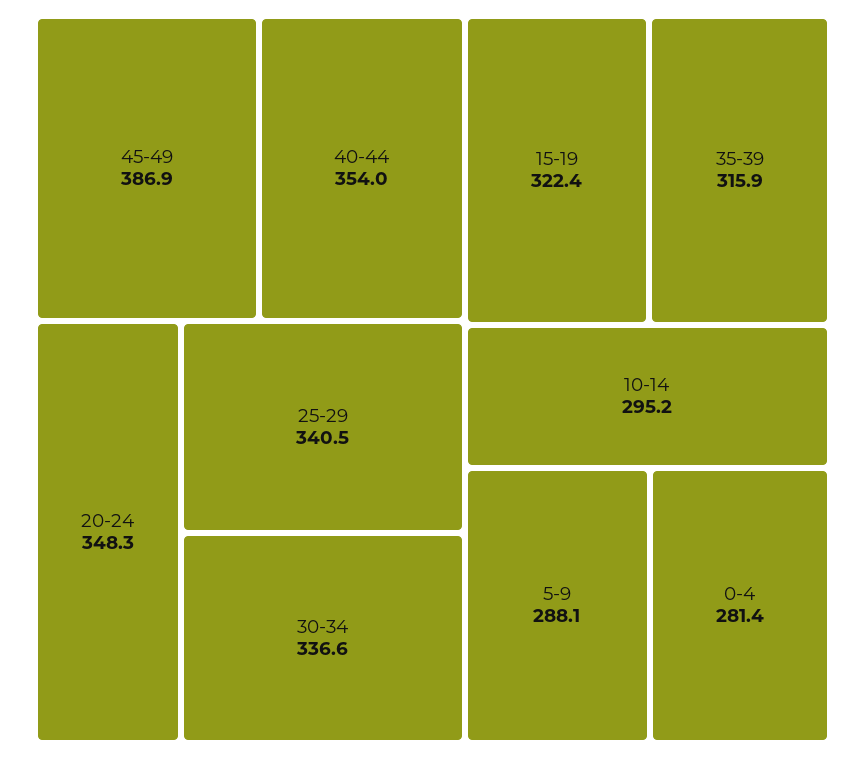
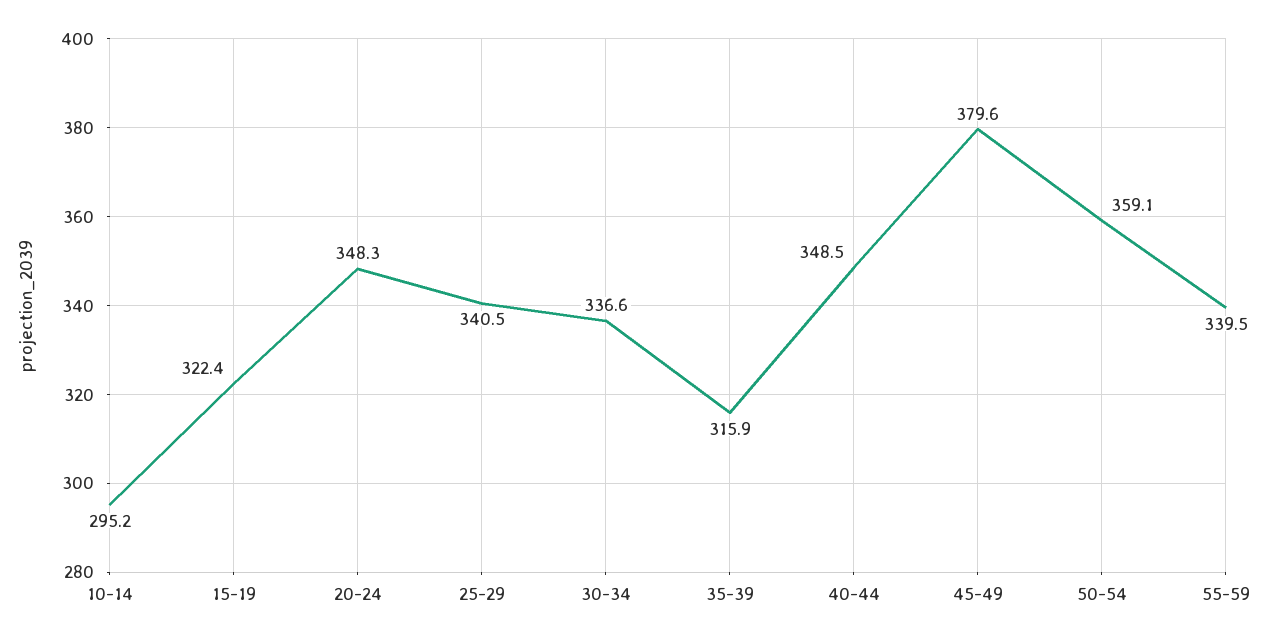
45-49: 386.9 -> 379.6
40-44: 354 -> 348.5
5-9: 288.1 -> none
0-4: 281.4 -> none
50-54: none -> 359.1
55-59: none -> 339.5

